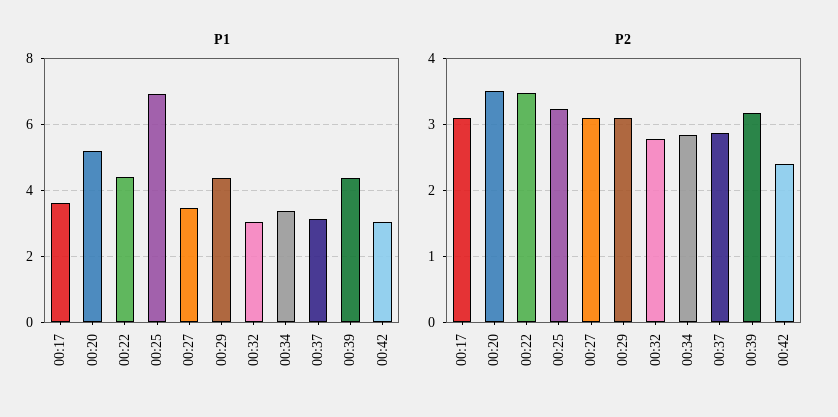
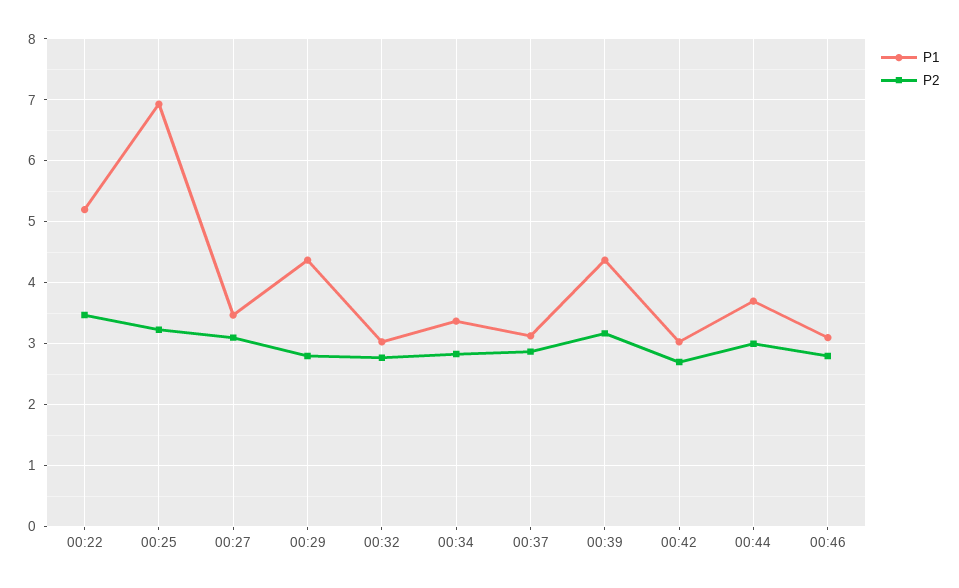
P1, 00:17: 3.6 -> none
P1, 00:20: 5.2 -> none
P1, 00:22: 4.4 -> 5.2
P2, 00:17: 3.1 -> none
P2, 00:20: 3.5 -> none
P2, 00:29: 3.1 -> 2.8
P2, 00:42: 2.4 -> 2.7
P1, 00:44: none -> 3.7
P2, 00:44: none -> 3
P1, 00:46: none -> 3.1
P2, 00:46: none -> 2.8

